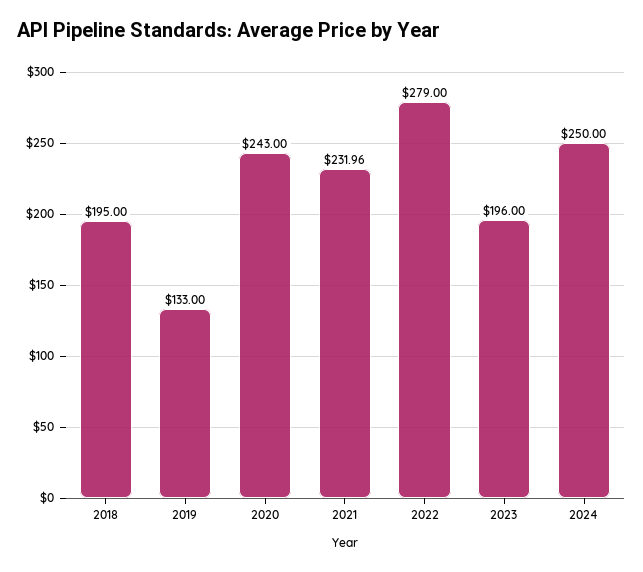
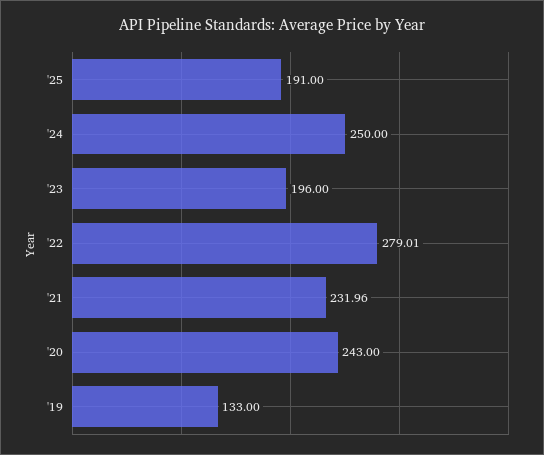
2018: 195 -> none
2022: 279 -> 279.01
'25: none -> 191

